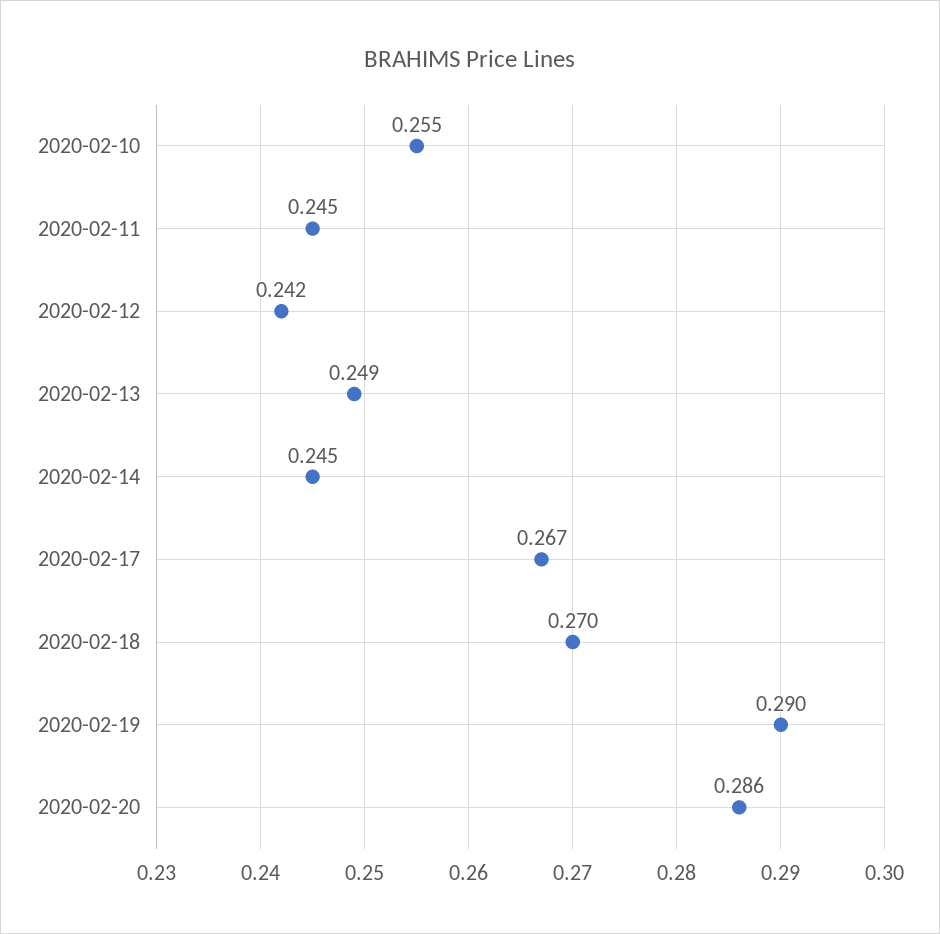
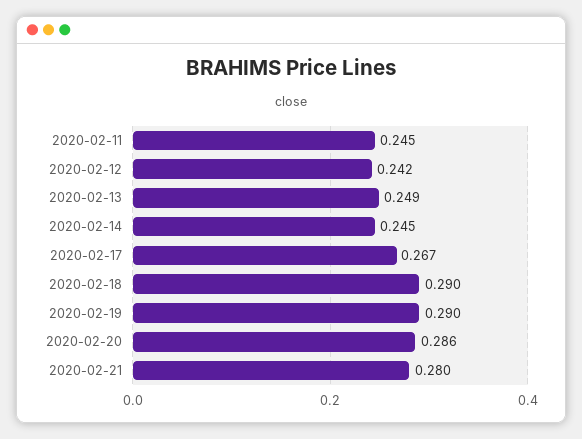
2020-02-10: 0.255 -> none
2020-02-18: 0.27 -> 0.29
2020-02-21: none -> 0.28

